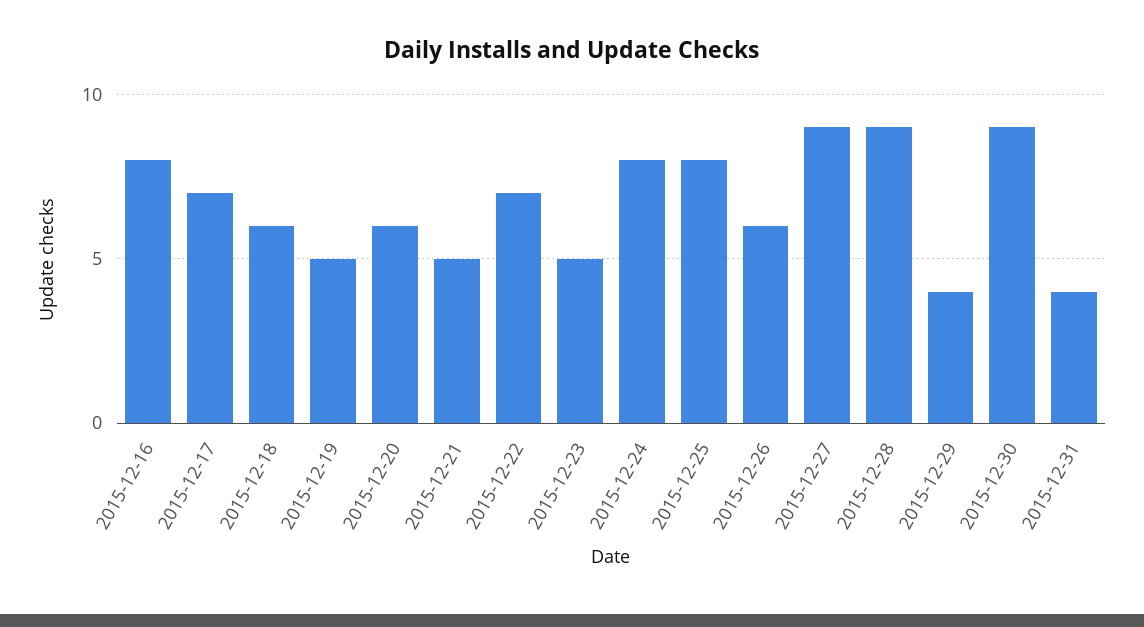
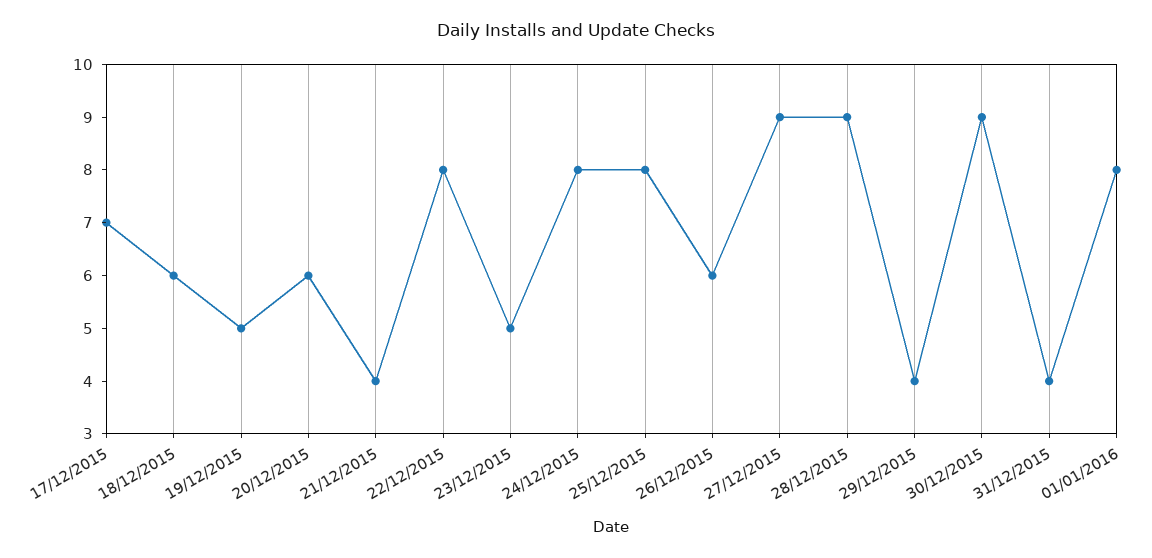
2015-12-16: 8 -> none
2015-12-21: 5 -> 4
2015-12-22: 7 -> 8
01/01/2016: none -> 8

